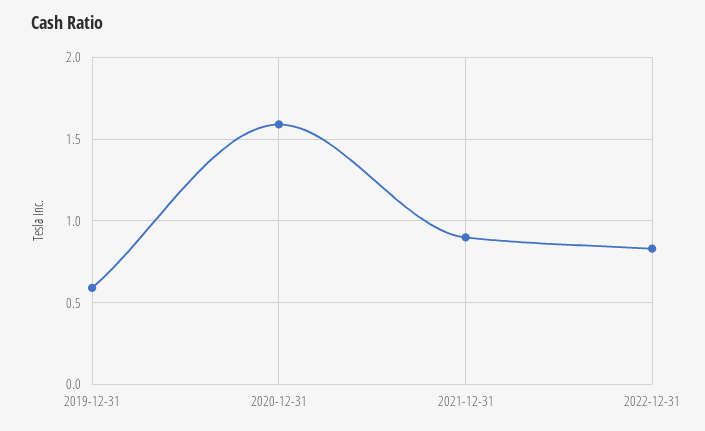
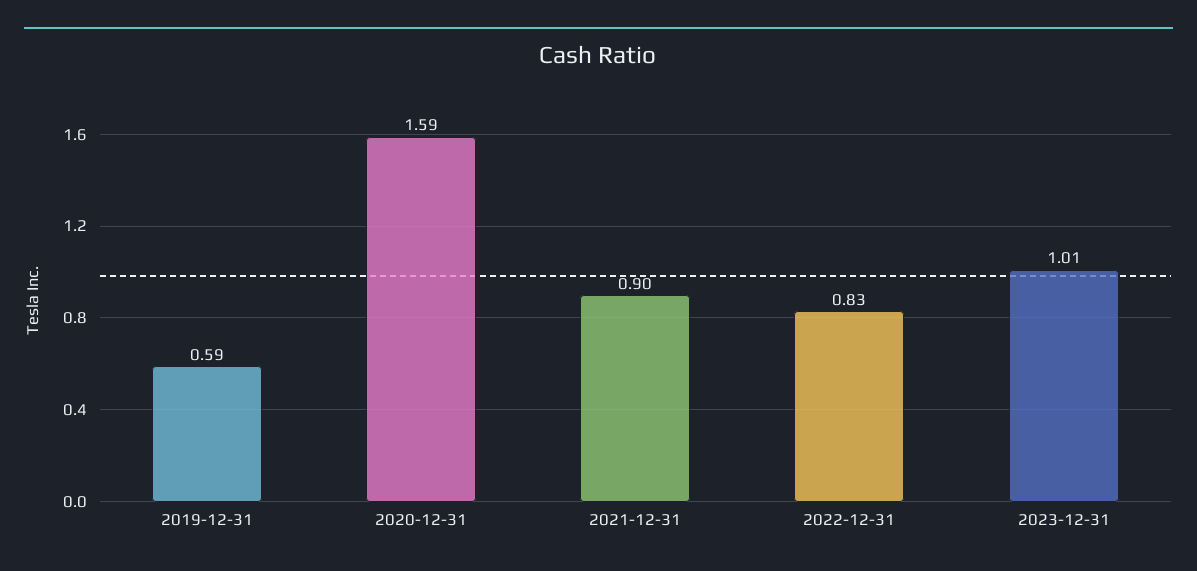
2023-12-31: none -> 1.01

